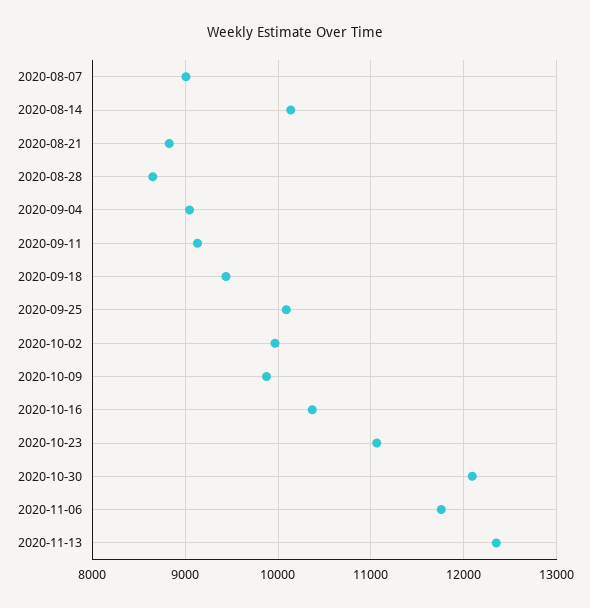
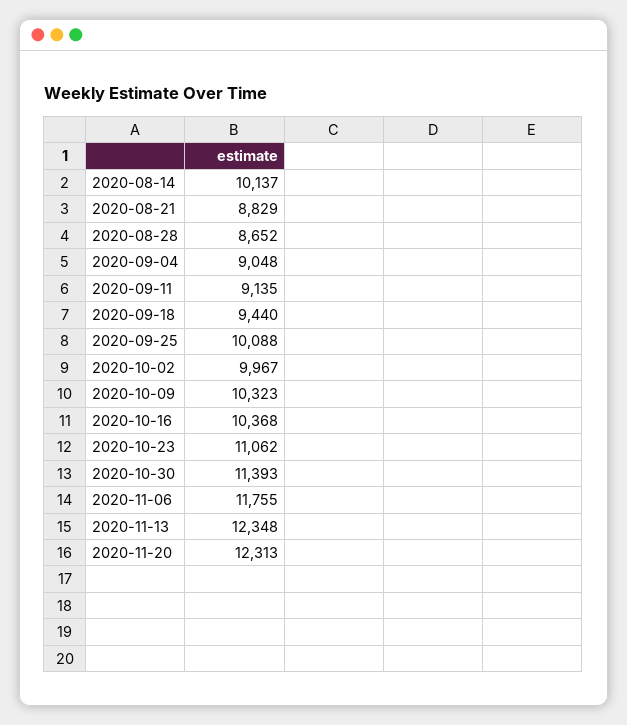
2020-08-07: 9000 -> none
2020-10-09: 9900 -> 10323
2020-10-30: 12100 -> 11393
2020-11-20: none -> 12313

